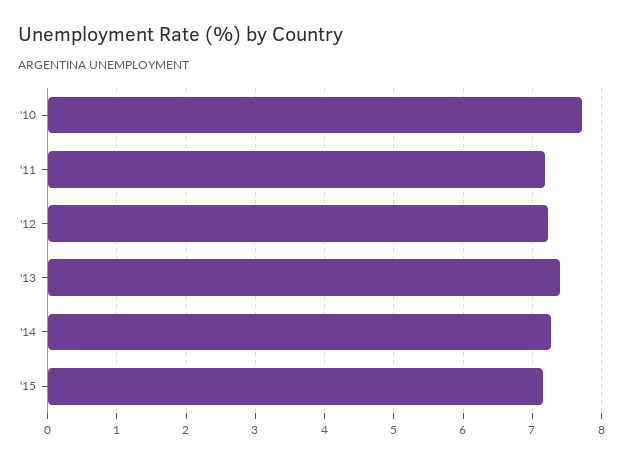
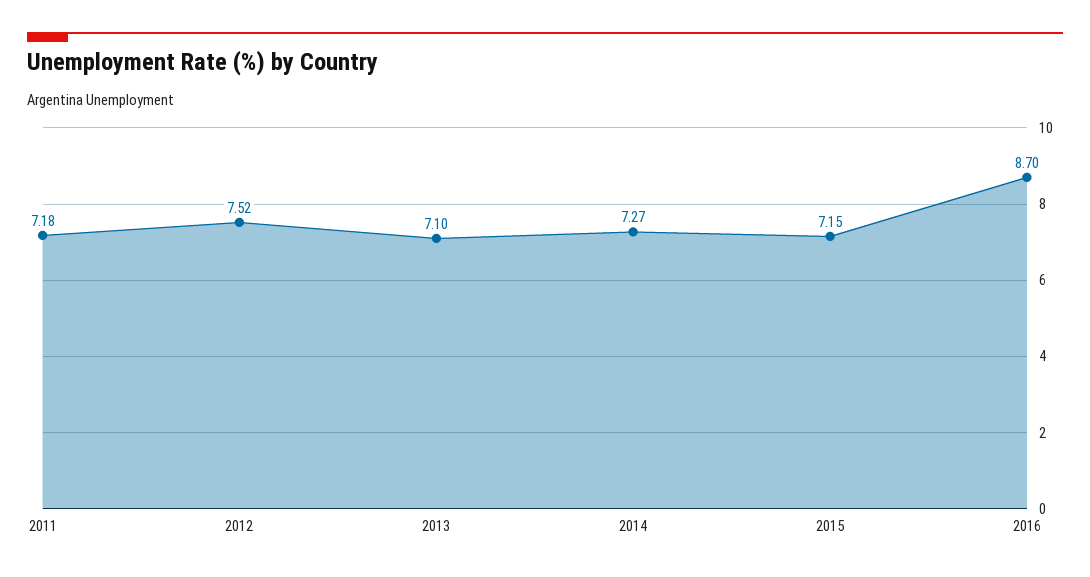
'10: 7.7 -> none
'12: 7.2 -> 7.52
'13: 7.4 -> 7.1
2016: none -> 8.7

